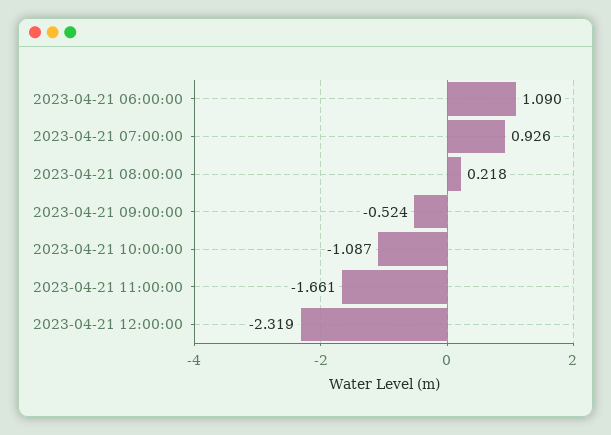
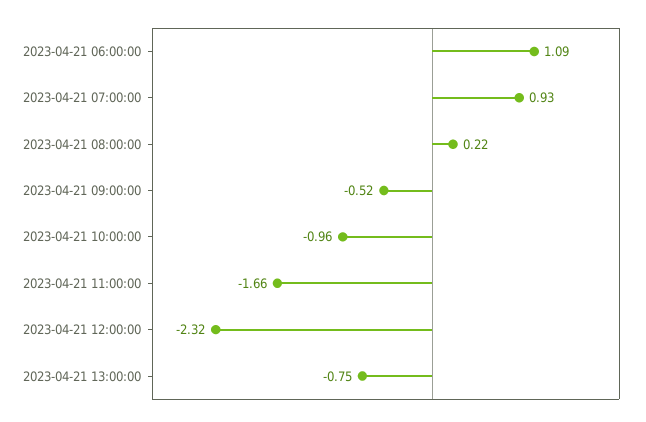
2023-04-21 10:00:00: -1.087 -> -0.96
2023-04-21 13:00:00: none -> -0.75

